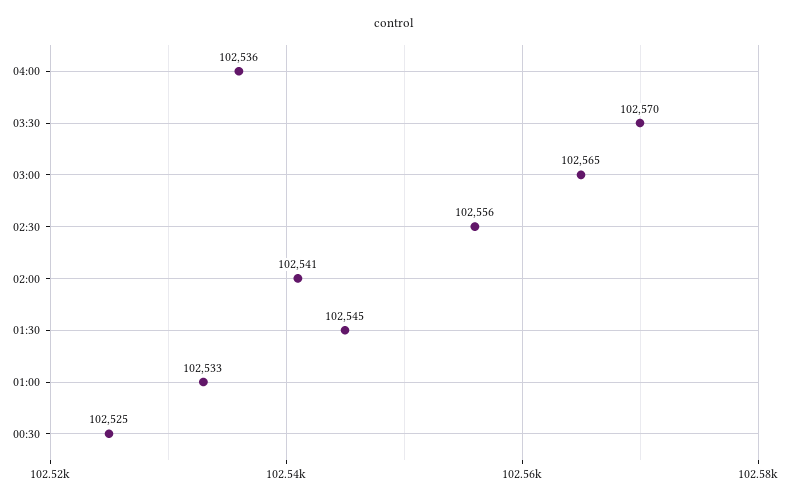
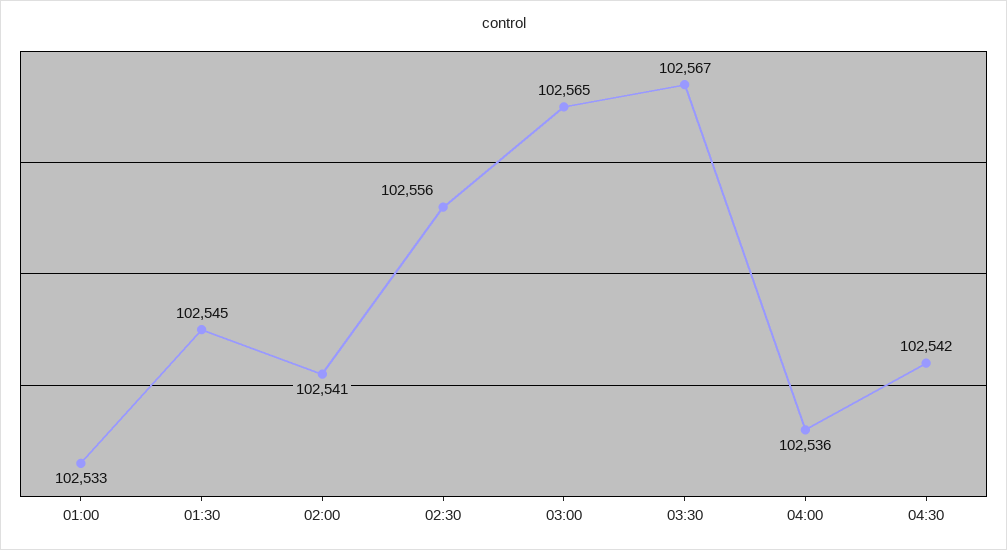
03:30: 102570 -> 102567
00:30: 102525 -> none
04:30: none -> 102542

